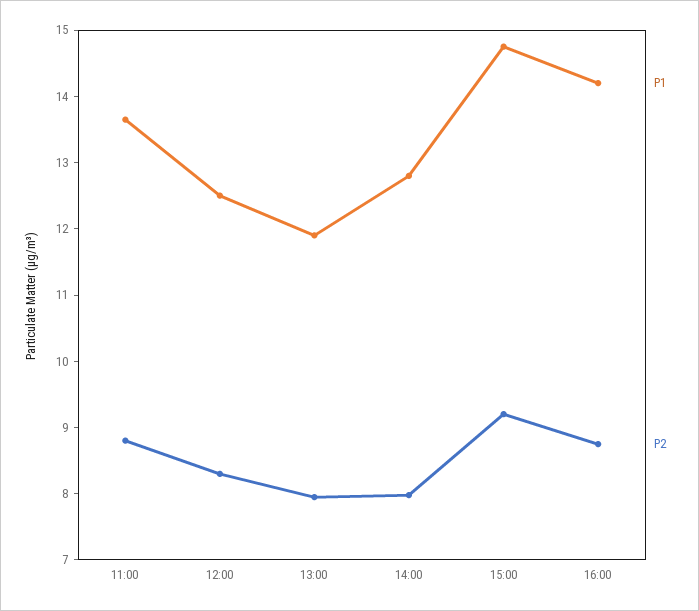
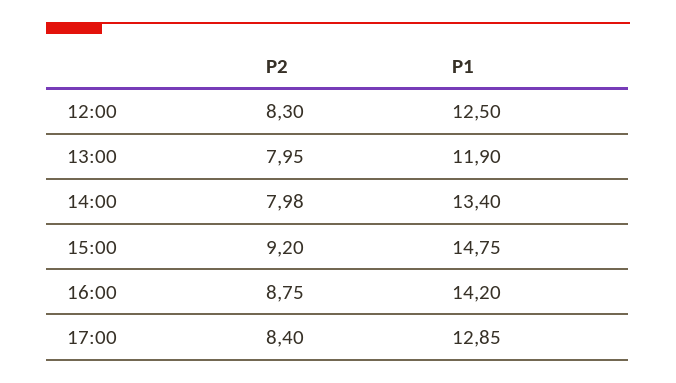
P1, 11:00: 13.6 -> none
P2, 11:00: 8.8 -> none
P1, 14:00: 12.8 -> 13.4
P2, 17:00: none -> 8.4
P1, 17:00: none -> 12.85

